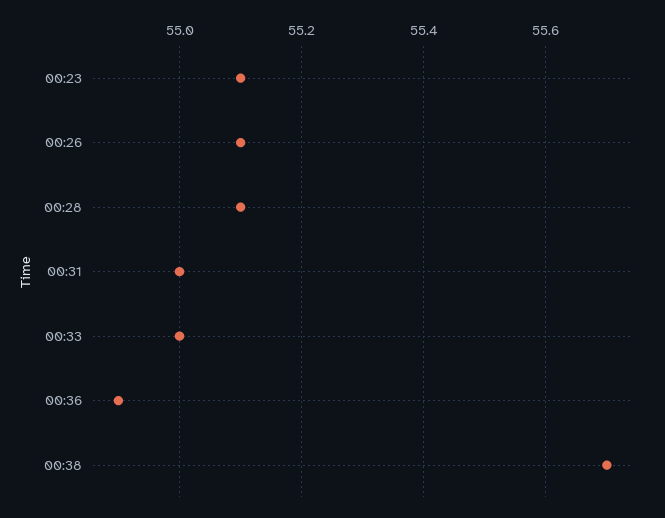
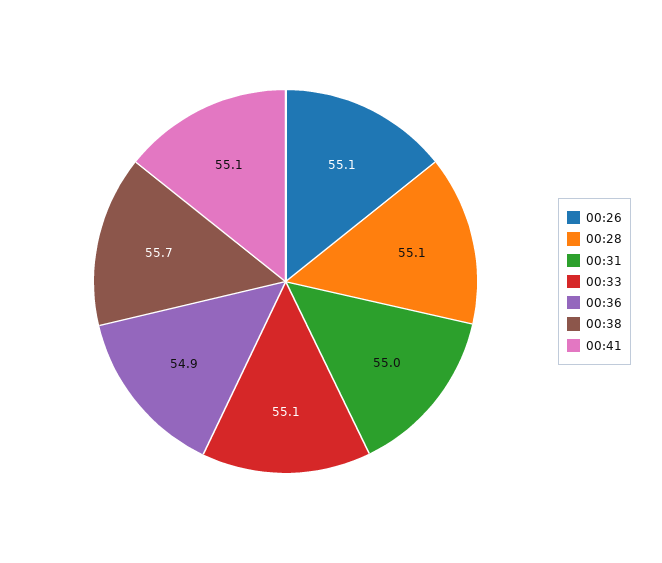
00:23: 55.1 -> none
00:33: 55 -> 55.1
00:41: none -> 55.1

